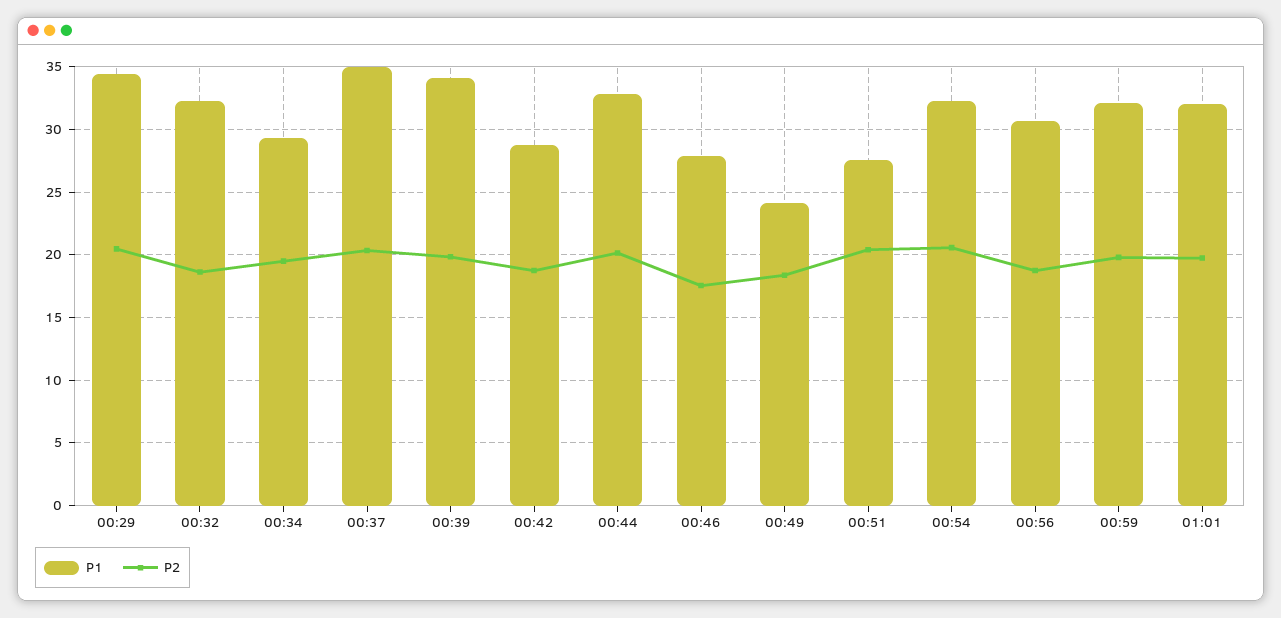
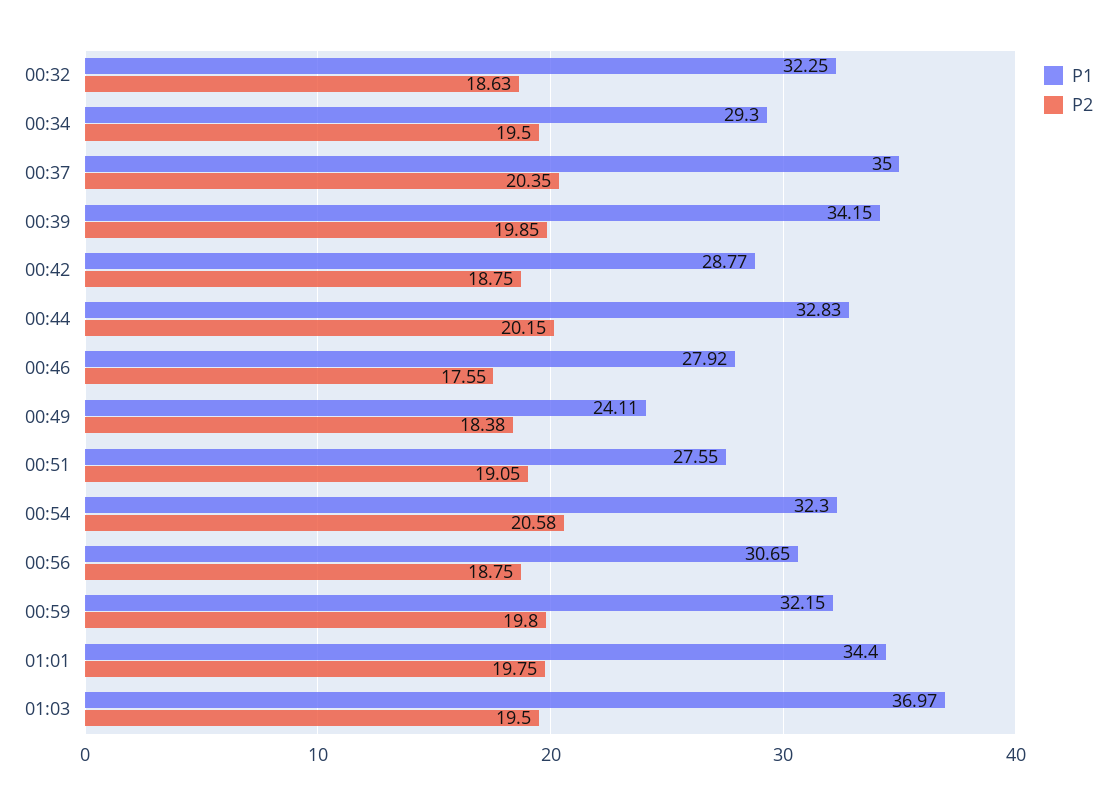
P1, 00:29: 34.5 -> none
P2, 00:29: 20.5 -> none
P2, 00:51: 20.5 -> 19.05
P1, 01:01: 32 -> 34.4
P1, 01:03: none -> 36.97
P2, 01:03: none -> 19.5

